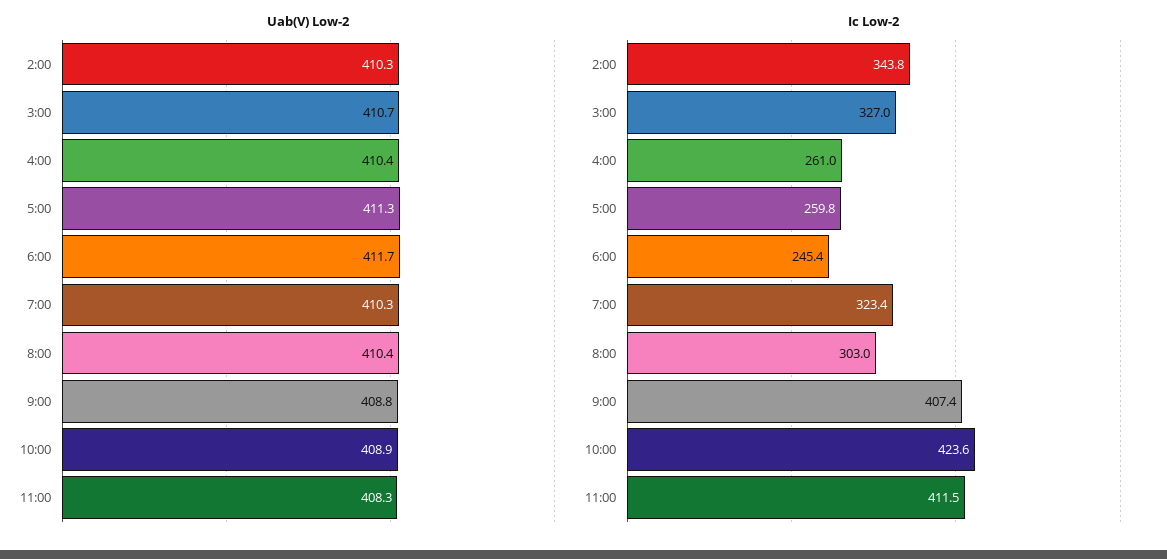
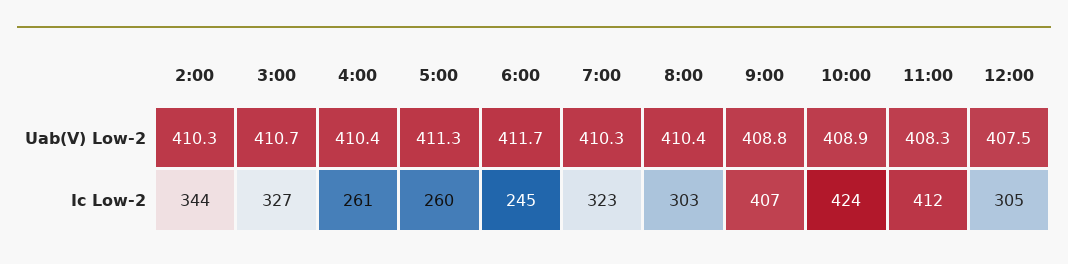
Uab(V) Low-2, 12:00: none -> 407.5
Ic Low-2, 12:00: none -> 305

